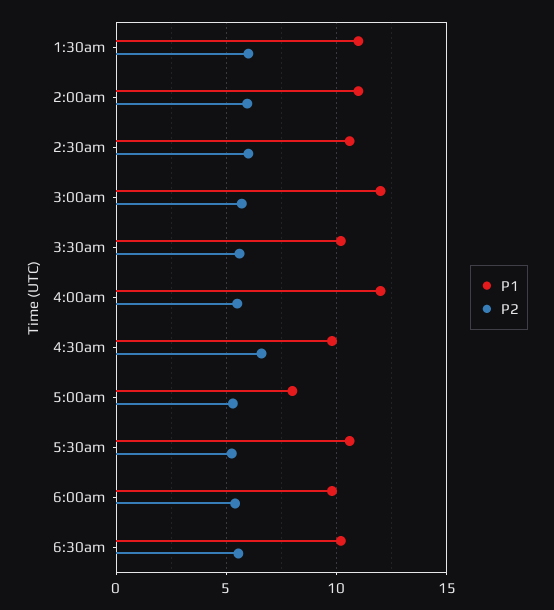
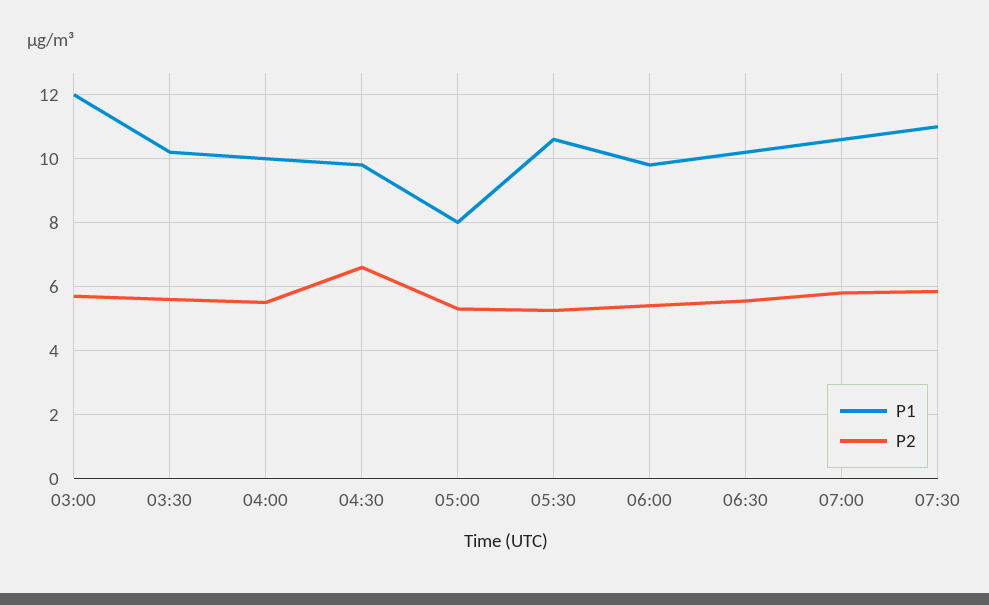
P1, 1:30am: 11 -> none
P2, 1:30am: 6 -> none
P1, 2:00am: 11 -> none
P2, 2:00am: 6 -> none
P1, 2:30am: 10.5 -> none
P2, 2:30am: 6 -> none
P1, 4:00am: 12 -> 10
P1, 07:00: none -> 10.6
P2, 07:00: none -> 5.8
P1, 07:30: none -> 11
P2, 07:30: none -> 5.8

